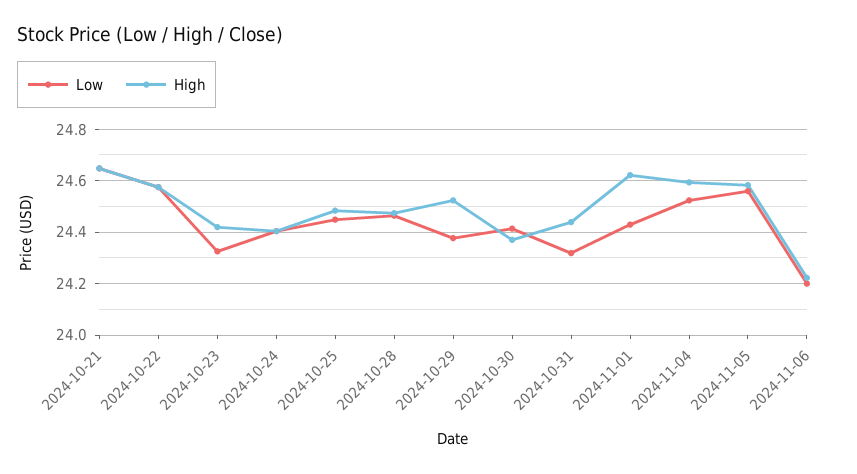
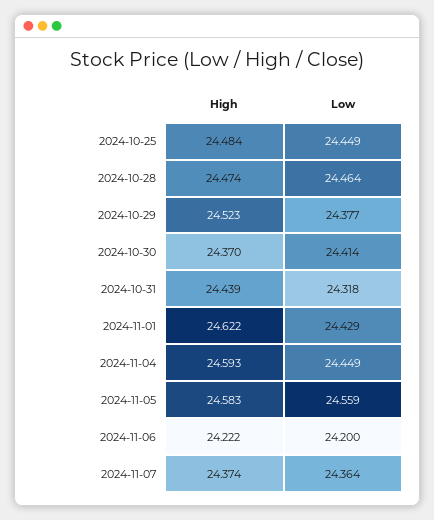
Low, 2024-10-21: 24.65 -> none
High, 2024-10-21: 24.65 -> none
Low, 2024-10-22: 24.575 -> none
High, 2024-10-22: 24.575 -> none
Low, 2024-10-23: 24.325 -> none
High, 2024-10-23: 24.425 -> none
Low, 2024-10-24: 24.4 -> none
High, 2024-10-24: 24.4 -> none
Low, 2024-11-04: 24.525 -> 24.449
High, 2024-11-07: none -> 24.374
Low, 2024-11-07: none -> 24.364

